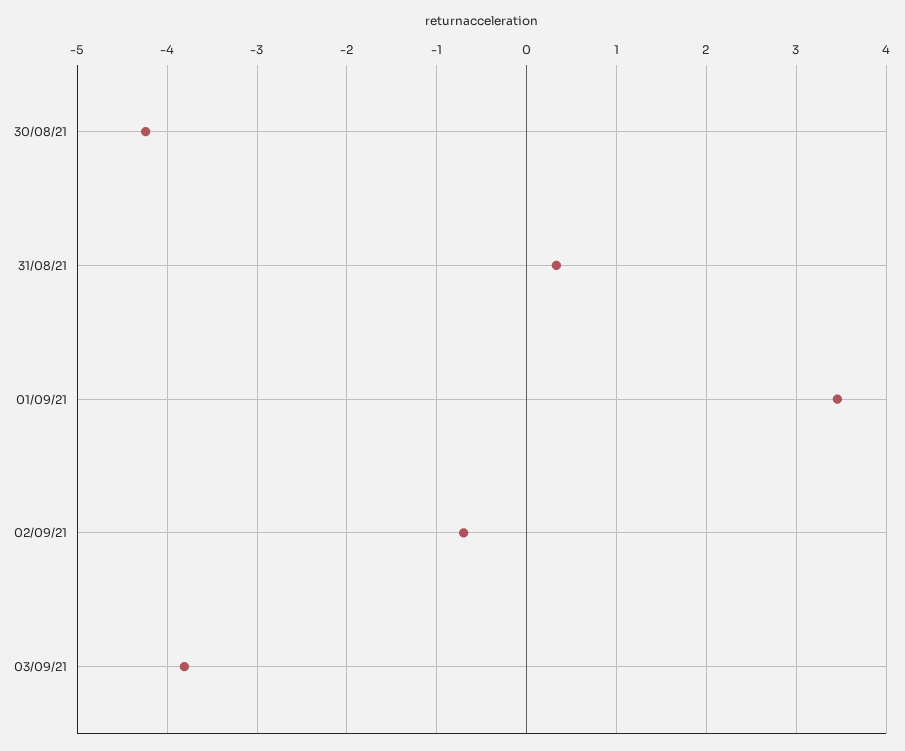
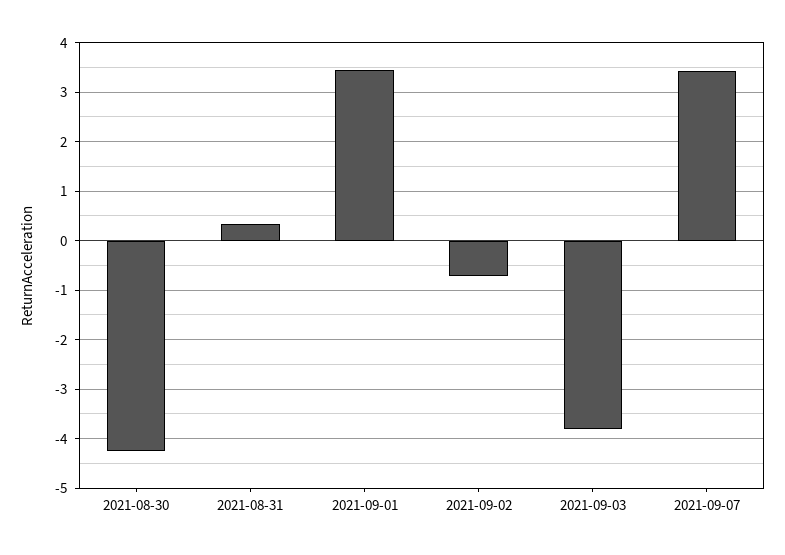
2021-09-07: none -> 3.4

